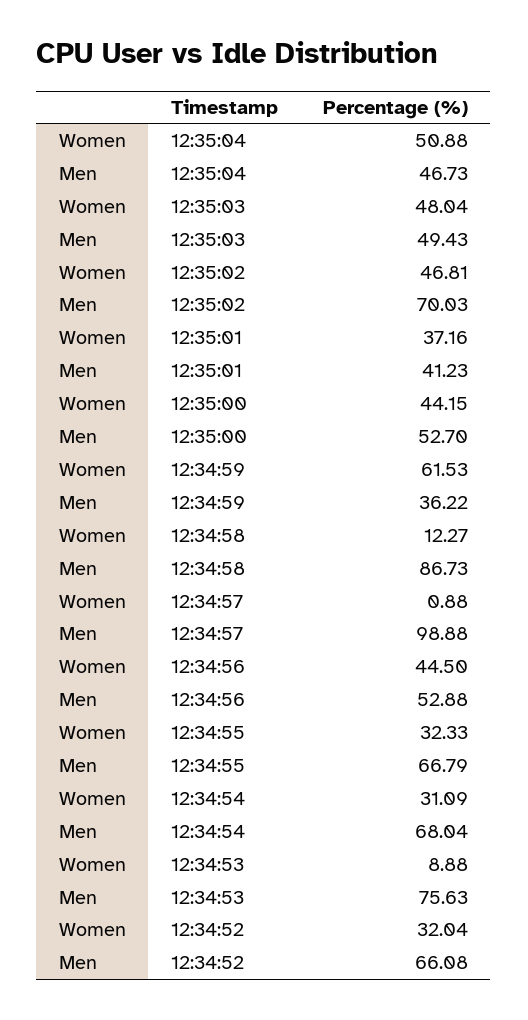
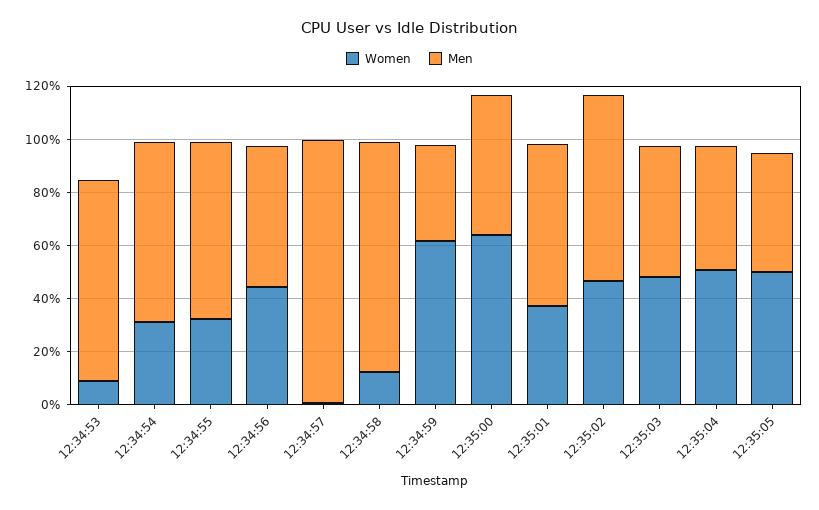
Men, 12:35:01: 41.23 -> 60
Women, 12:35:00: 44.15 -> 65
Women, 12:34:52: 32.04 -> none
Men, 12:34:52: 66.08 -> none
Women, 12:35:05: none -> 50
Men, 12:35:05: none -> 45

